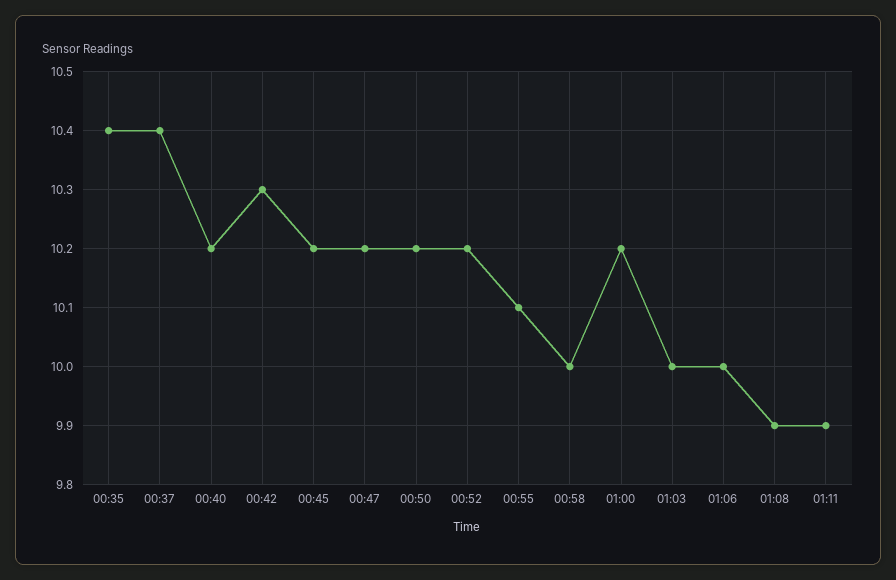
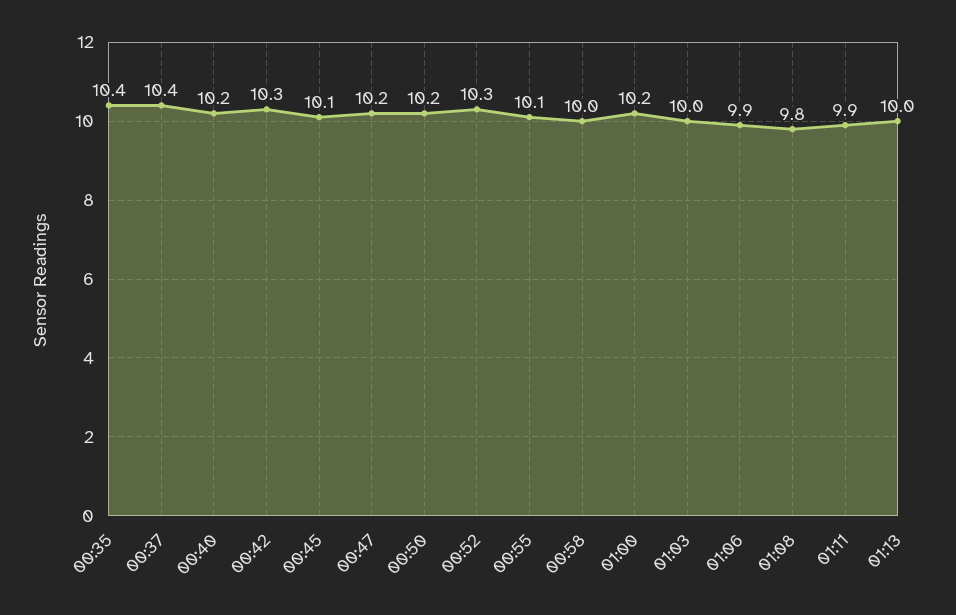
00:45: 10.2 -> 10.1
00:52: 10.2 -> 10.3
01:06: 10 -> 9.9
01:08: 9.9 -> 9.8
01:13: none -> 10

